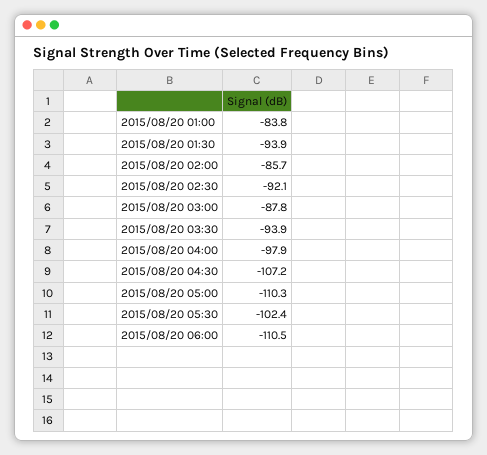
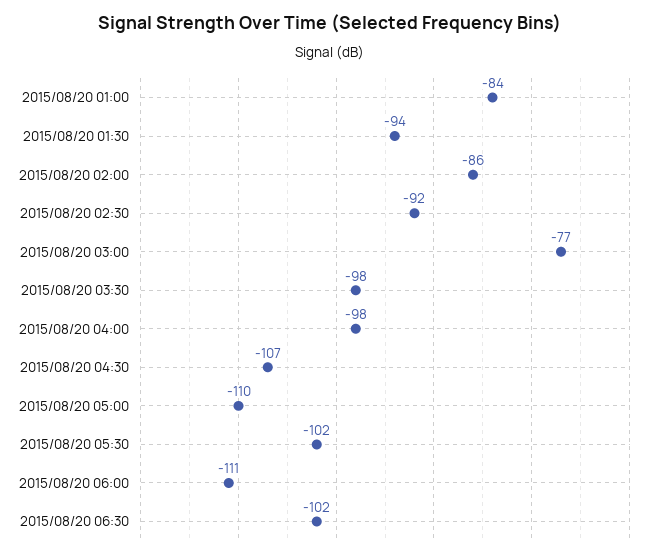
2015/08/20 03:00: -87.8 -> -77
2015/08/20 03:30: -93.9 -> -98
2015/08/20 06:30: none -> -102

